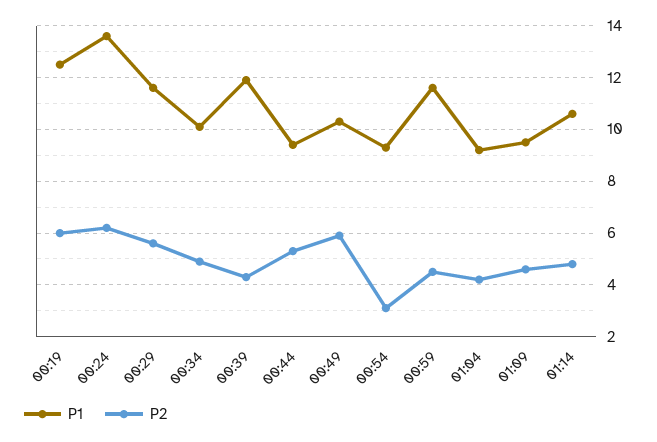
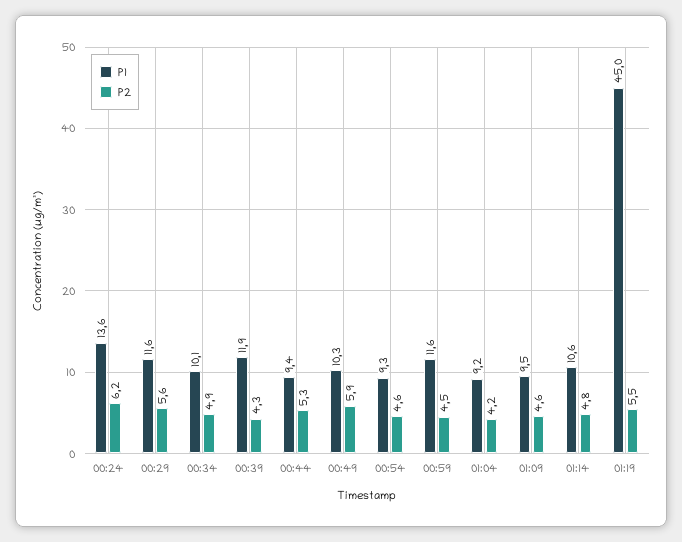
P1, 00:19: 12.5 -> none
P2, 00:19: 6 -> none
P2, 00:54: 3 -> 4.6
P1, 01:19: none -> 45
P2, 01:19: none -> 5.5

